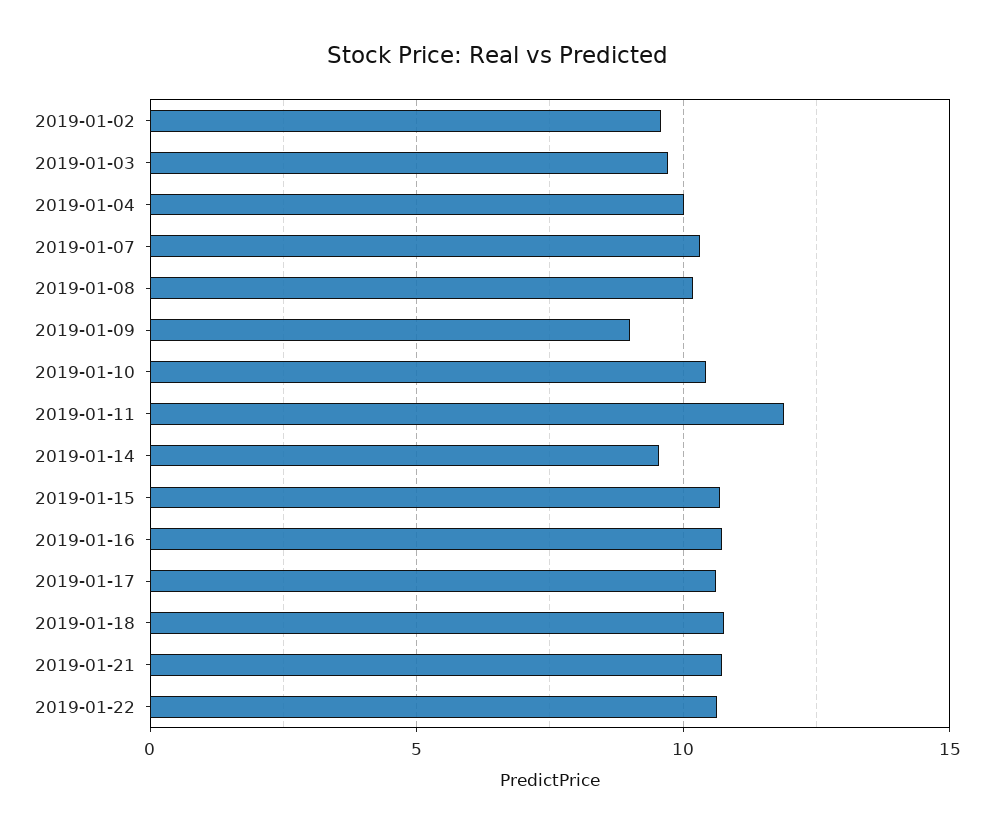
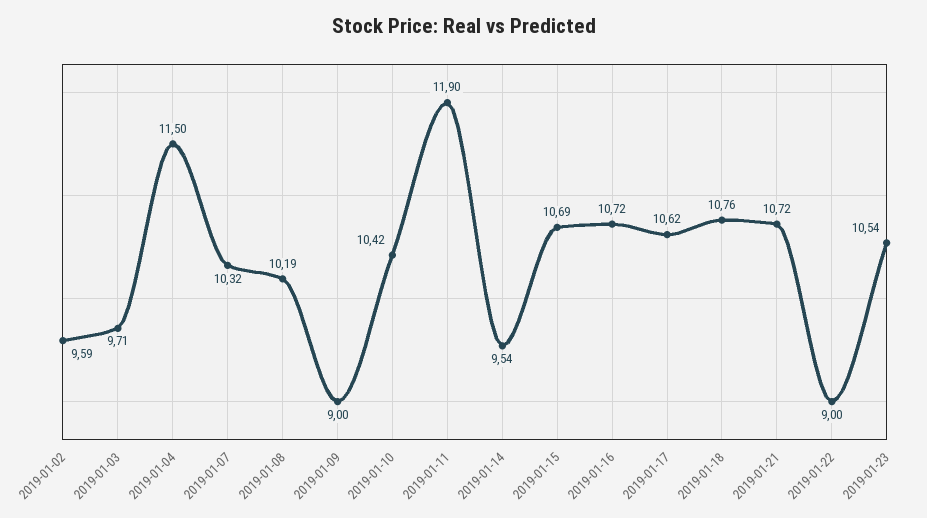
2019-01-04: 10 -> 11.5
2019-01-22: 10.5 -> 9
2019-01-23: none -> 10.54

